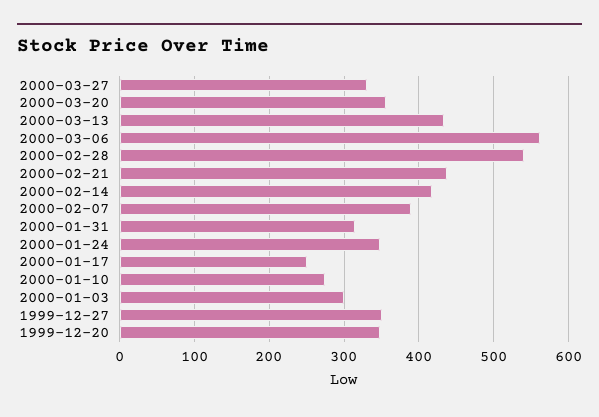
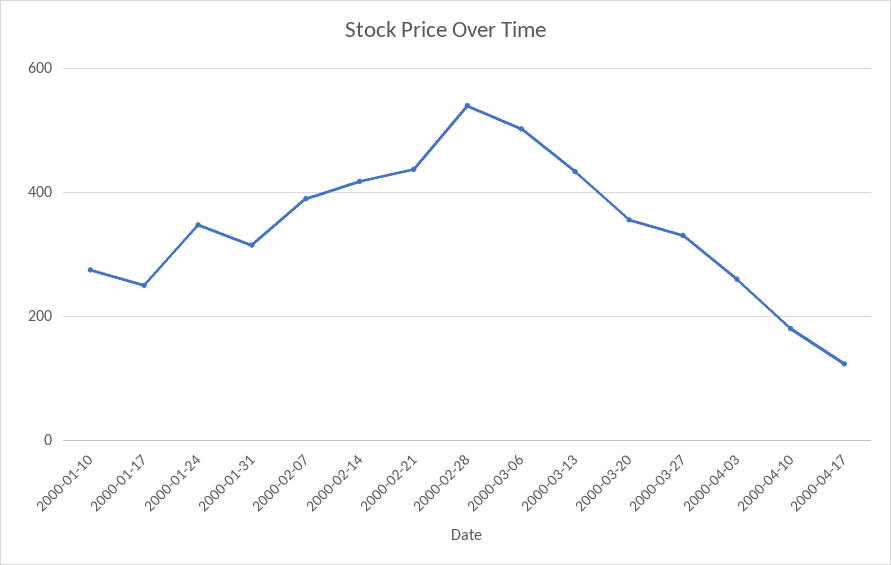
2000-03-06: 560 -> 500
2000-01-03: 300 -> none
1999-12-27: 350 -> none
1999-12-20: 350 -> none
2000-04-03: none -> 260
2000-04-10: none -> 180
2000-04-17: none -> 120

